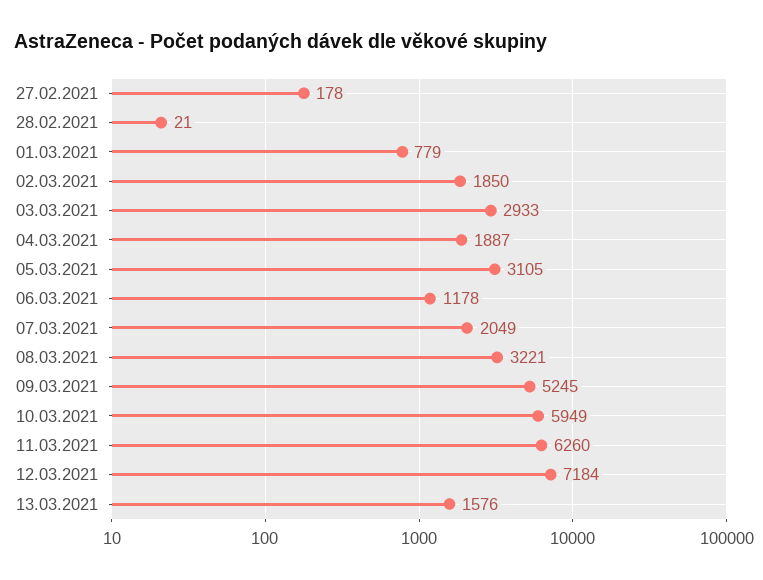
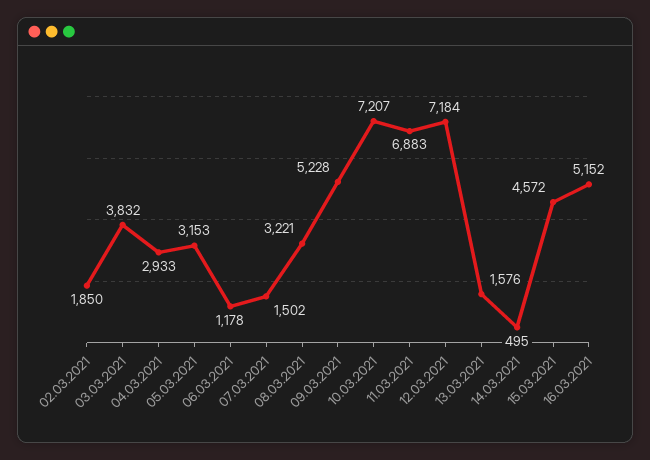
27.02.2021: 178 -> none
28.02.2021: 21 -> none
01.03.2021: 779 -> none
03.03.2021: 2933 -> 3832
04.03.2021: 1887 -> 2933
05.03.2021: 3105 -> 3153
07.03.2021: 2049 -> 1502
09.03.2021: 5245 -> 5228
10.03.2021: 5949 -> 7207
11.03.2021: 6260 -> 6883
14.03.2021: none -> 495
15.03.2021: none -> 4572
16.03.2021: none -> 5152

